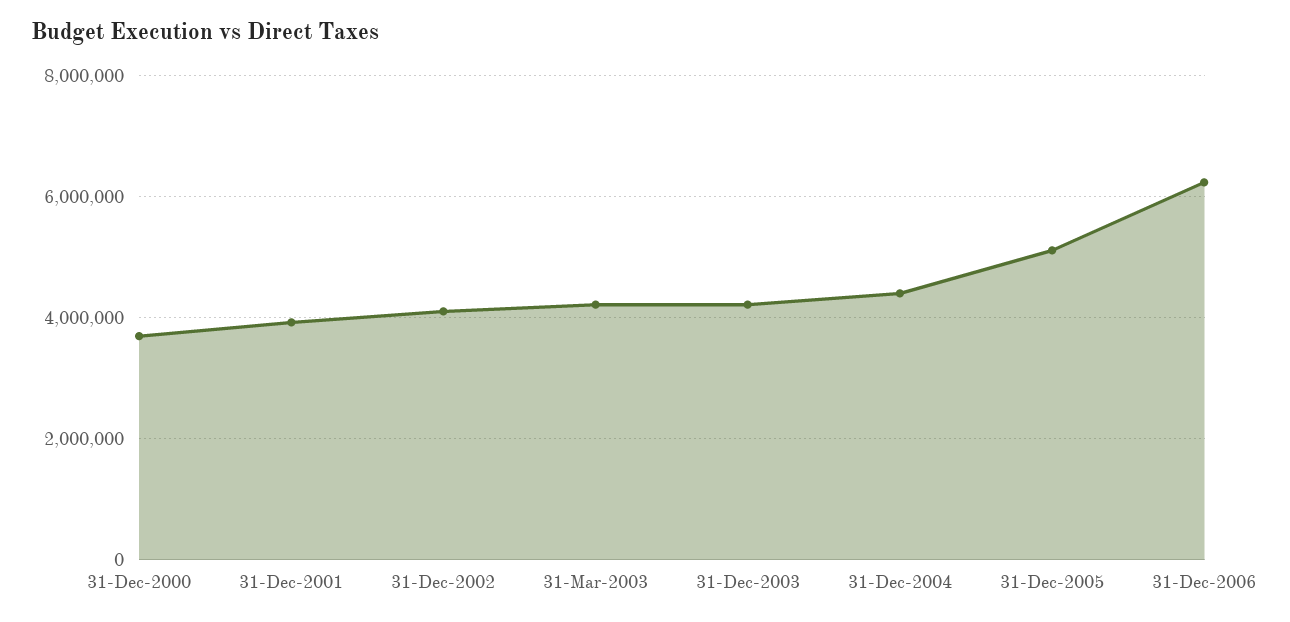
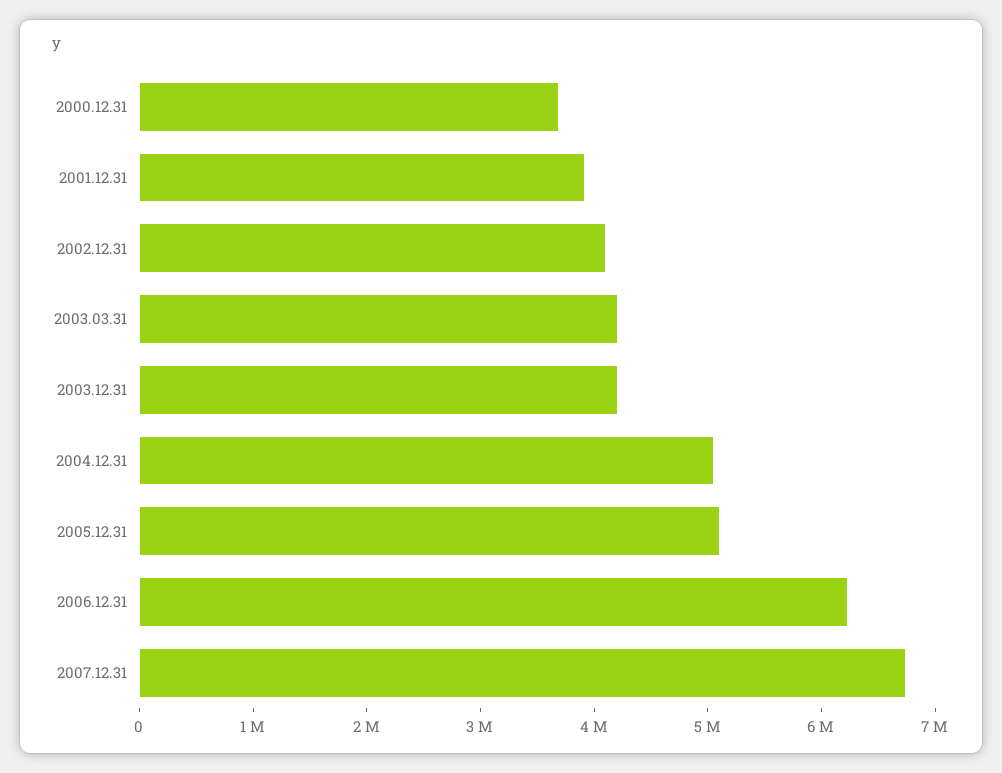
31-Dec-2004: 4400000 -> 5000000
2007.12.31: none -> 6800000

